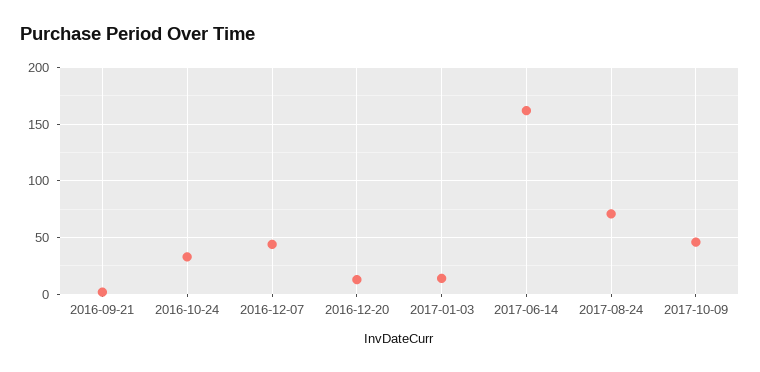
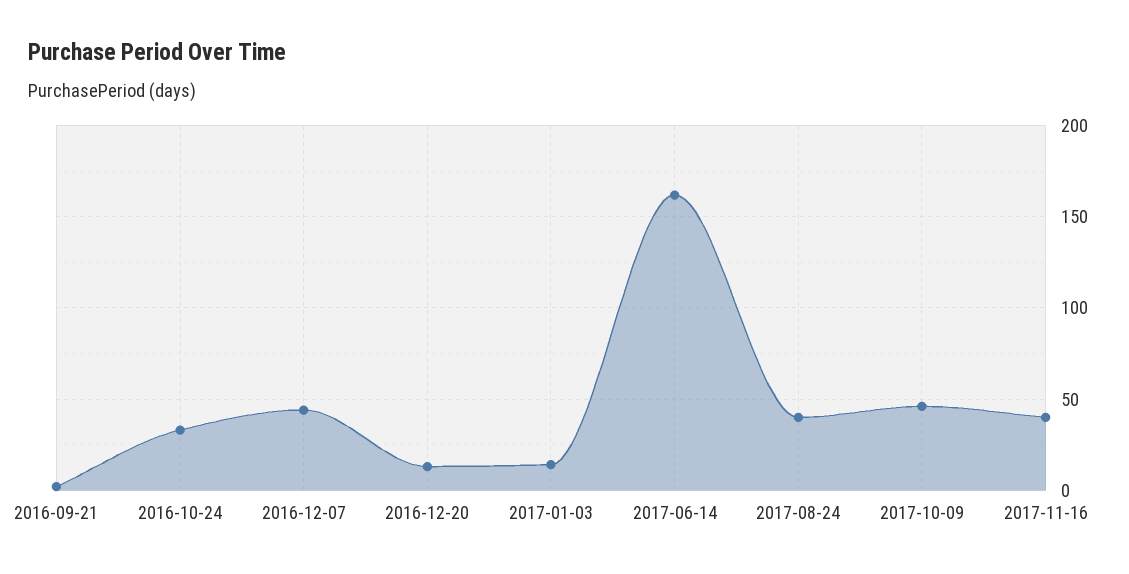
2017-08-24: 70 -> 40
2017-11-16: none -> 40

